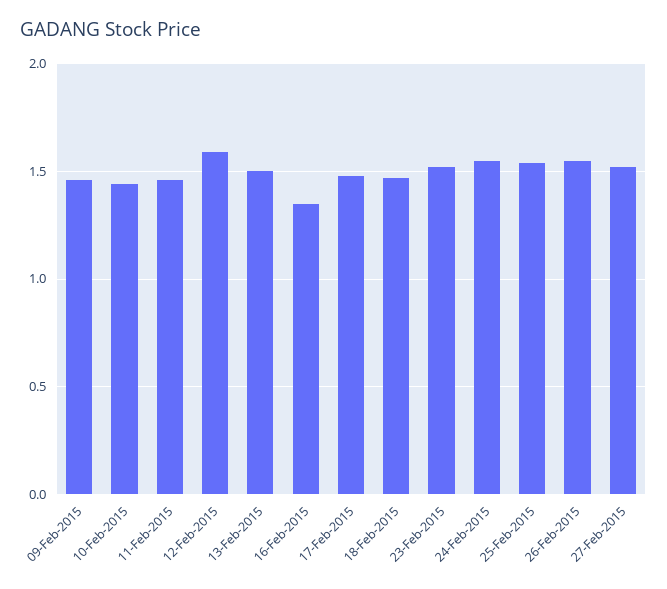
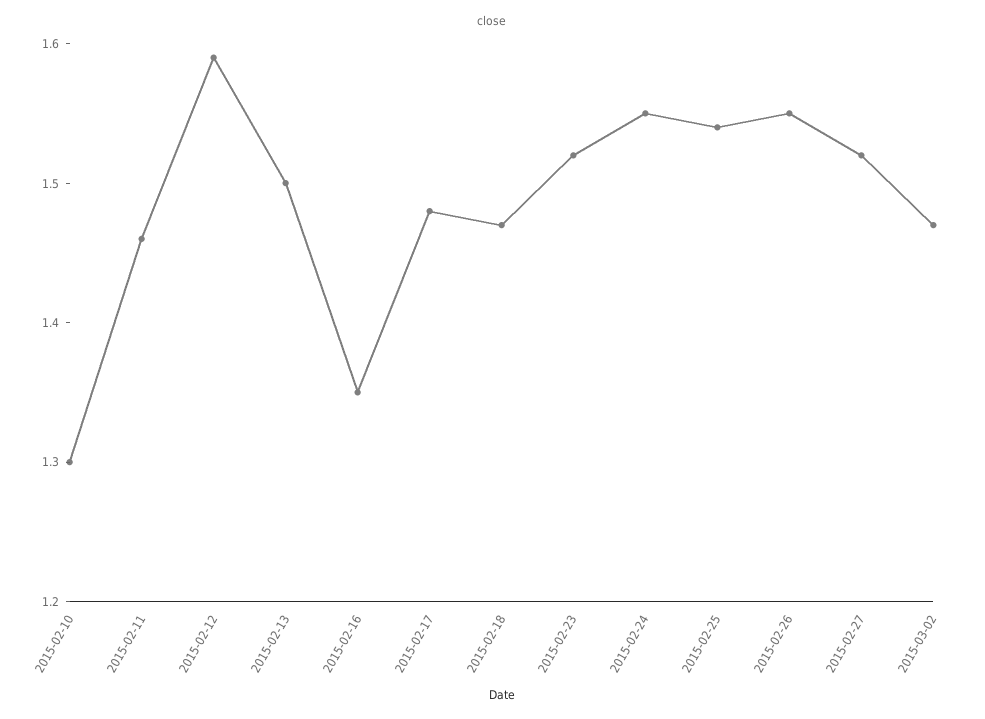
09-Feb-2015: 1.45 -> none
10-Feb-2015: 1.45 -> 1.3
2015-03-02: none -> 1.47

